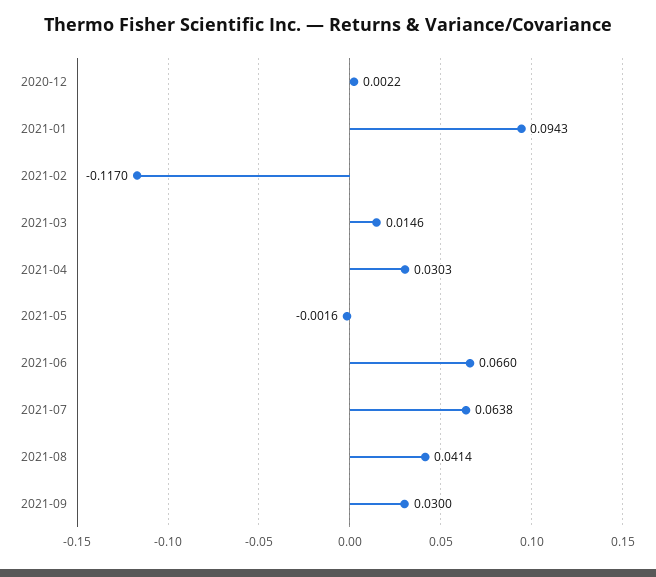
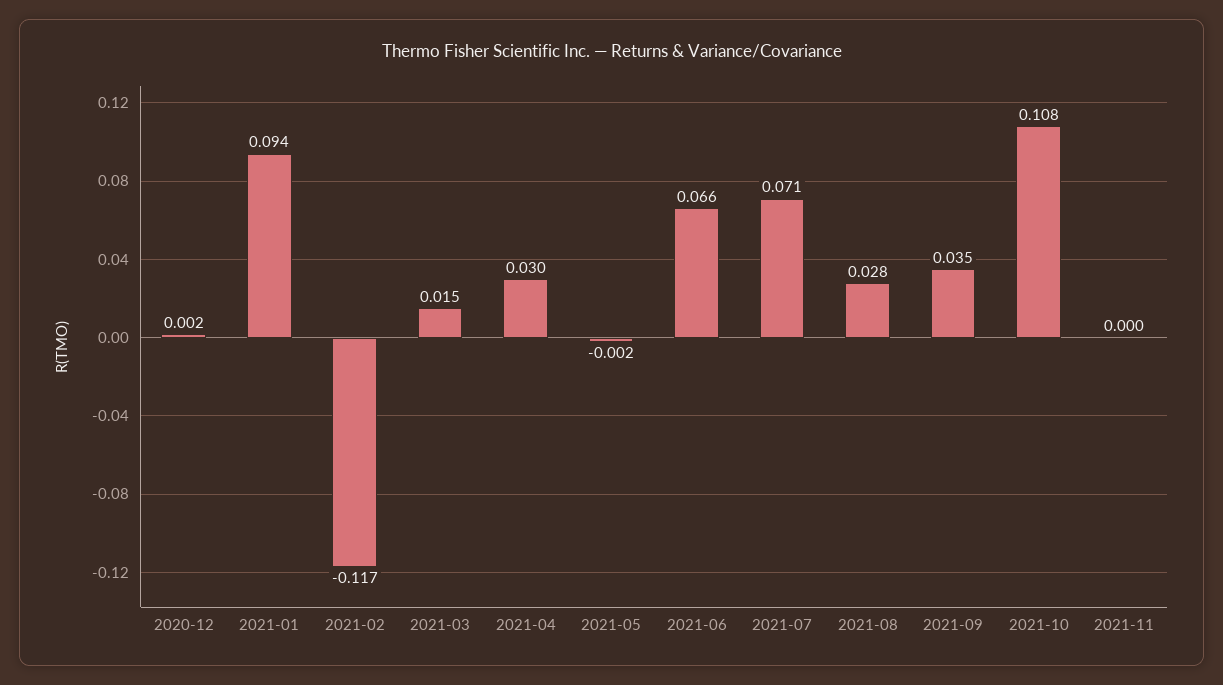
2021-07: 0.0638 -> 0.071
2021-08: 0.0414 -> 0.028
2021-09: 0.03 -> 0.035
2021-10: none -> 0.108
2021-11: none -> 0

